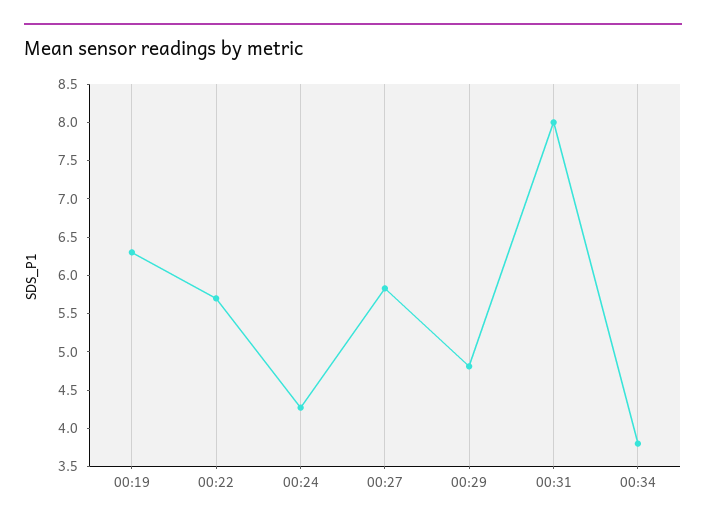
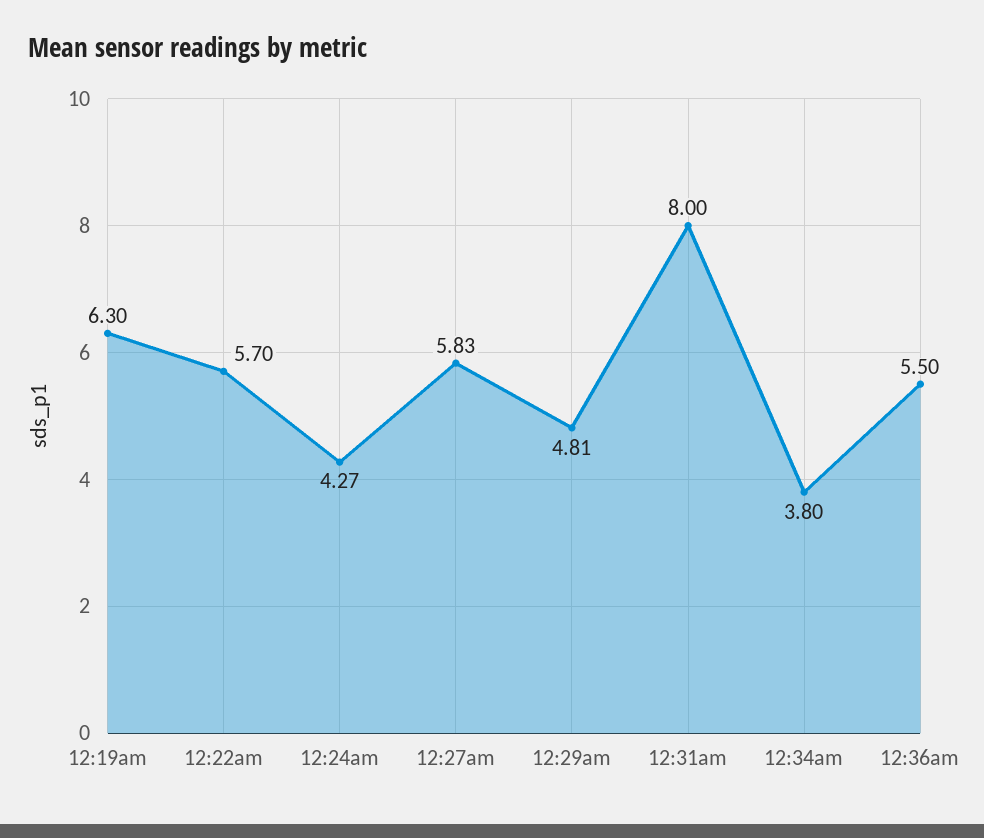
12:36am: none -> 5.5

